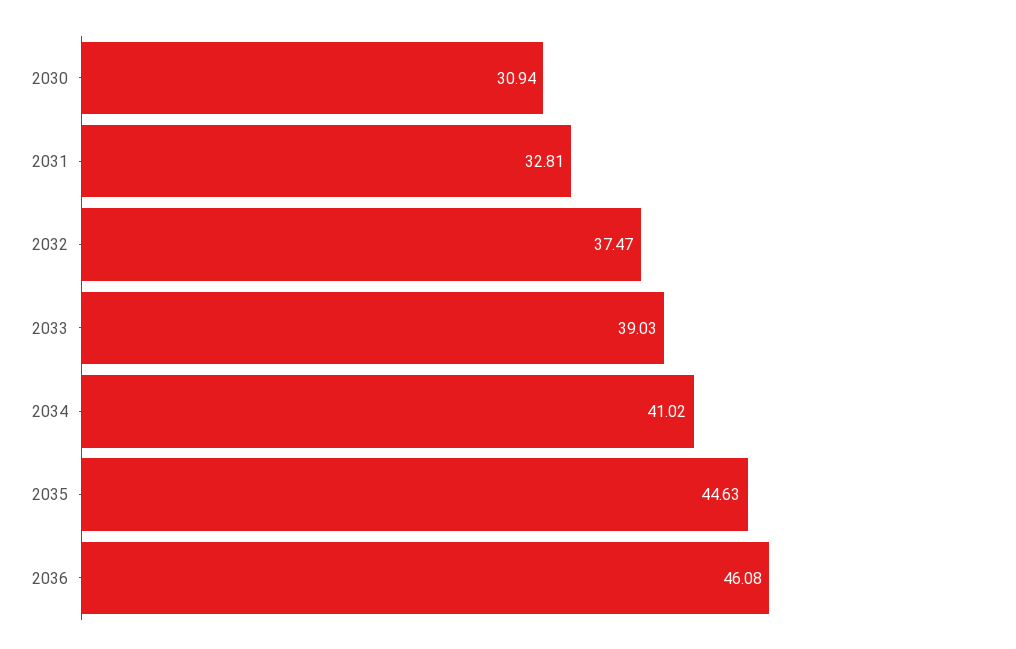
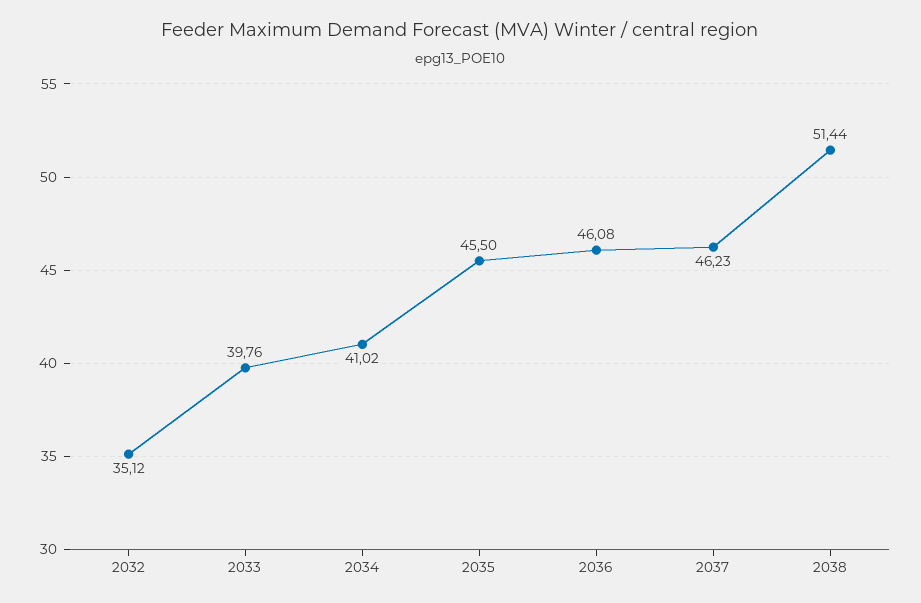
2030: 30.94 -> none
2031: 32.81 -> none
2032: 37.47 -> 35.12
2033: 39.03 -> 39.76
2035: 44.63 -> 45.5
2037: none -> 46.23
2038: none -> 51.44

